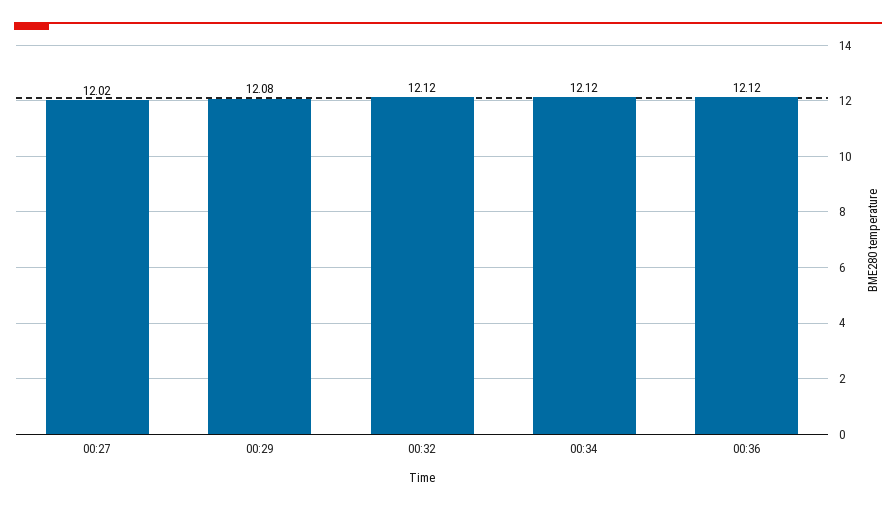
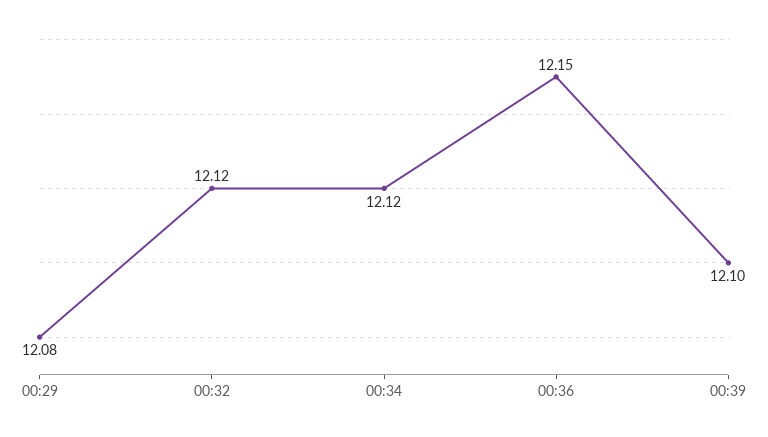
00:27: 12.02 -> none
00:36: 12.12 -> 12.15
00:39: none -> 12.1

